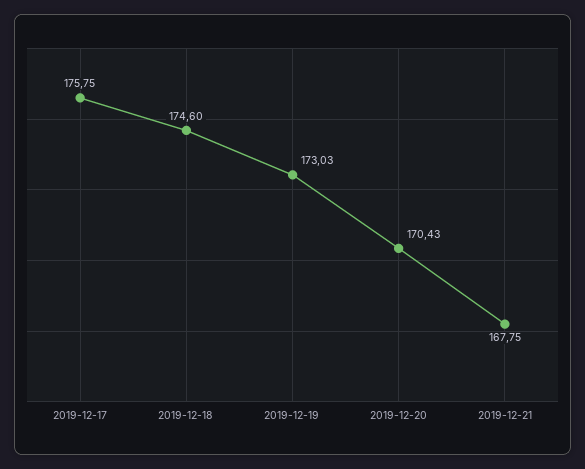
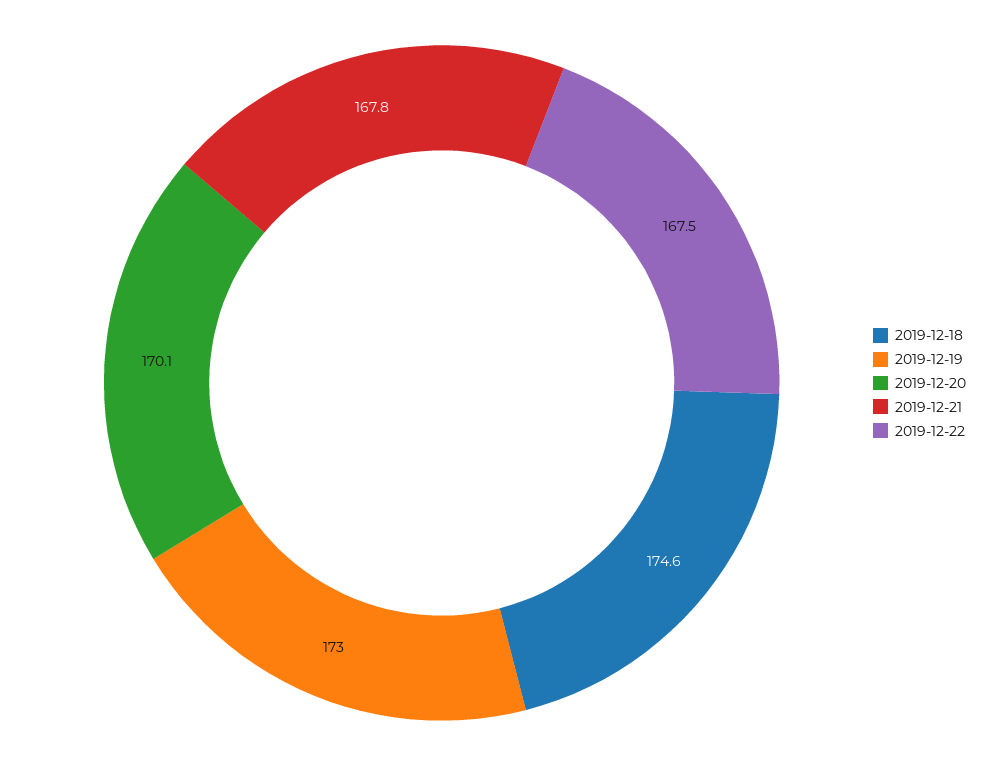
2019-12-17: 175.75 -> none
2019-12-20: 170.43 -> 170.1
2019-12-22: none -> 167.5

